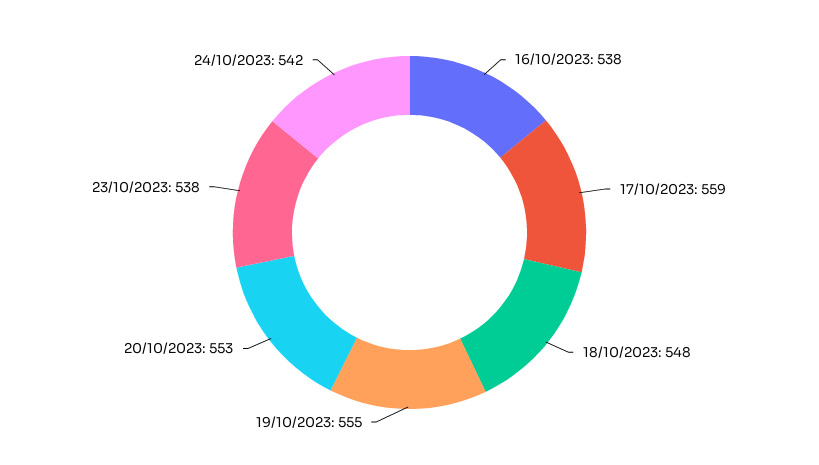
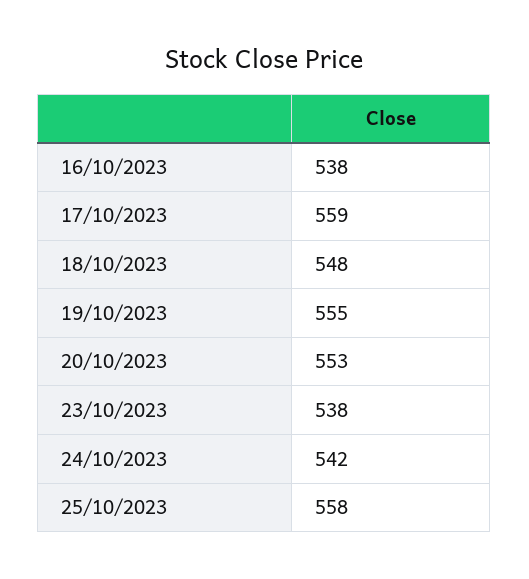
25/10/2023: none -> 558

